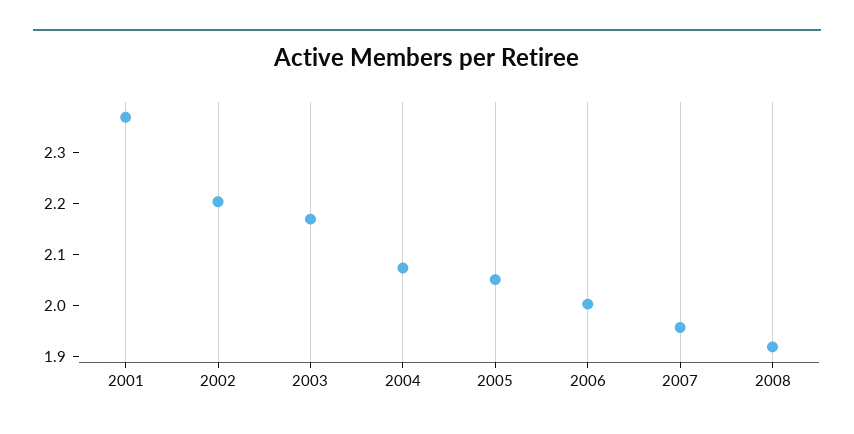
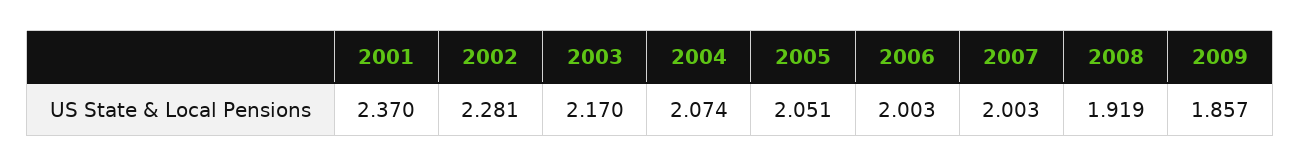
2002: 2.2 -> 2.281
2007: 1.96 -> 2.003
2009: none -> 1.857

